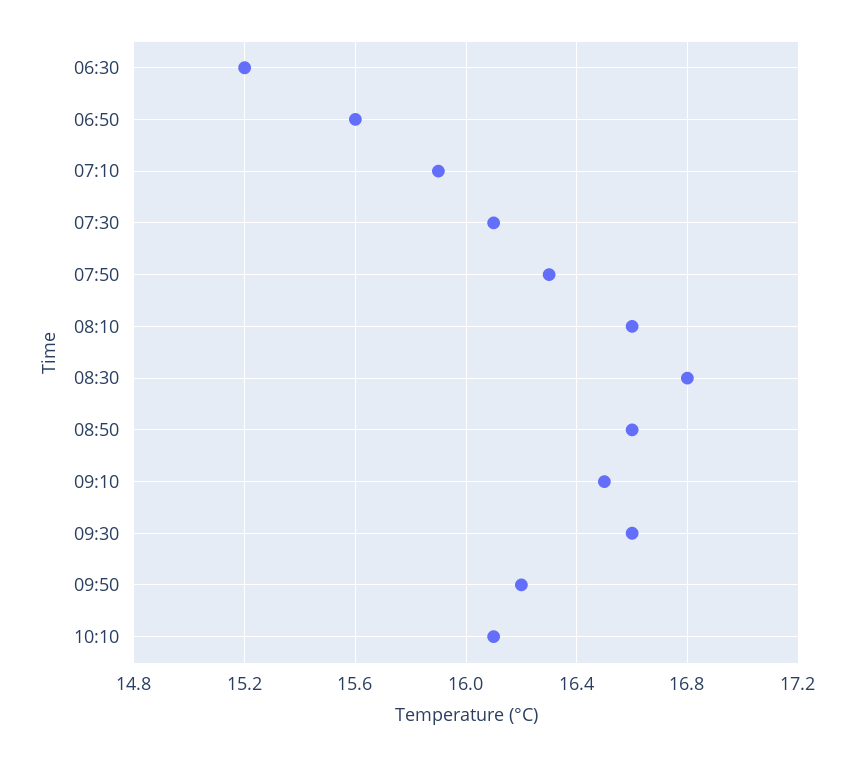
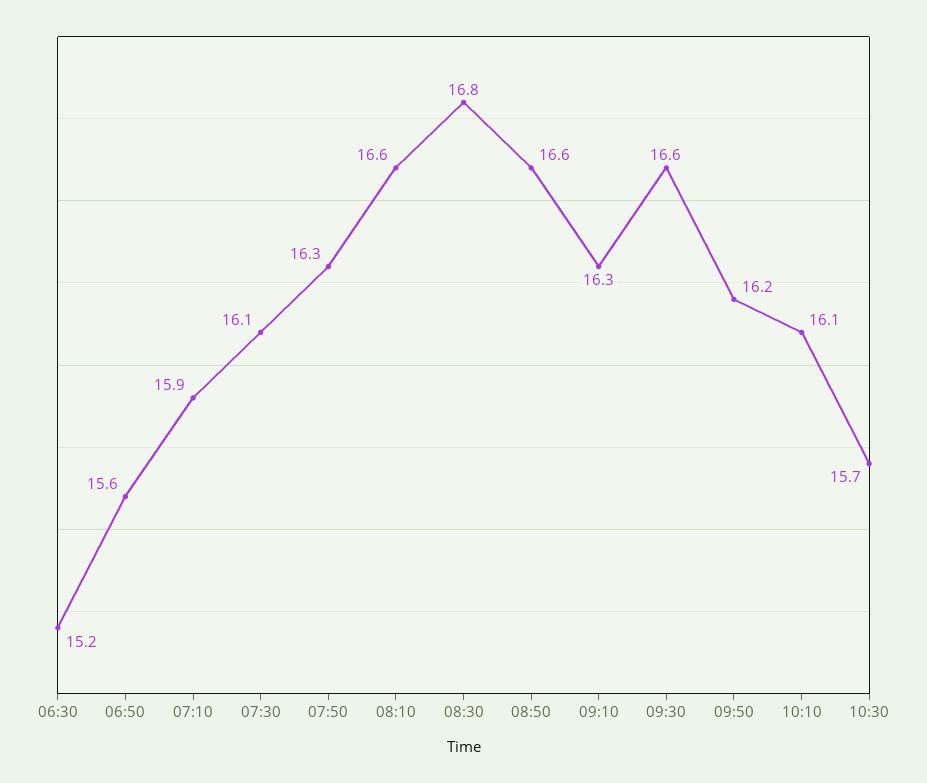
09:10: 16.5 -> 16.3
10:30: none -> 15.7

